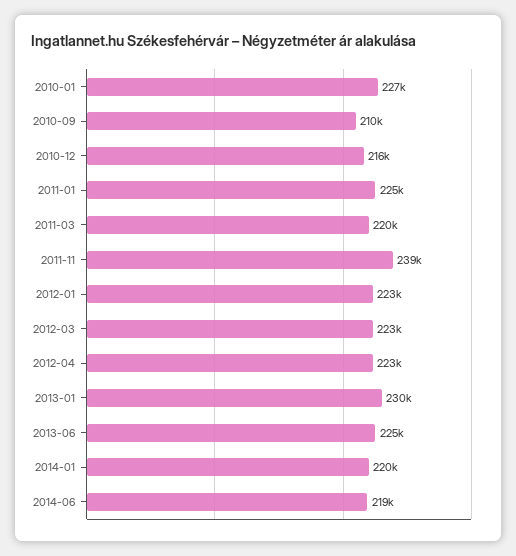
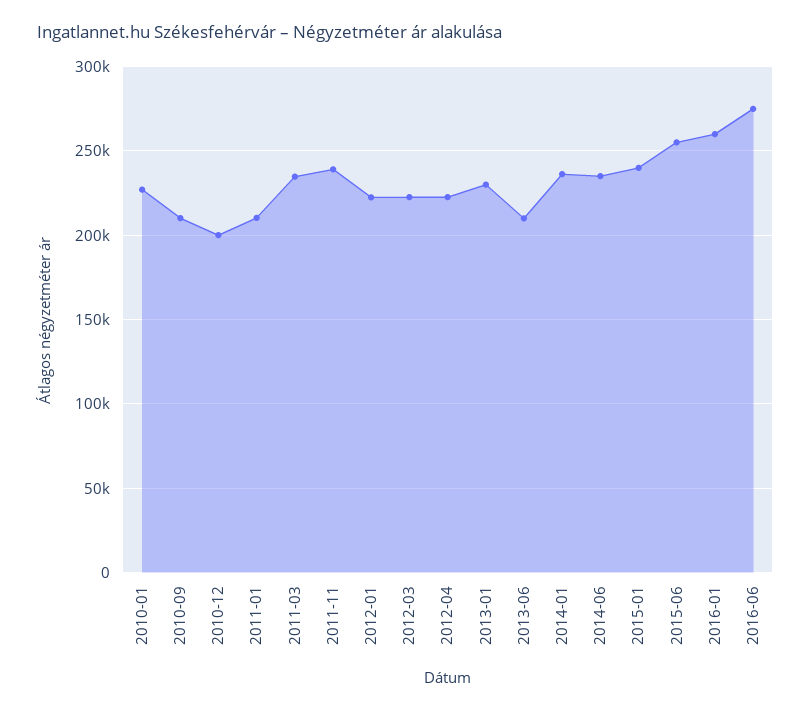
2010-12: 216000 -> 200000
2011-01: 225000 -> 210000
2011-03: 220000 -> 235000
2013-06: 225000 -> 210000
2014-01: 220000 -> 235000
2014-06: 219000 -> 235000
2015-01: none -> 240000
2015-06: none -> 255000
2016-01: none -> 260000
2016-06: none -> 275000

